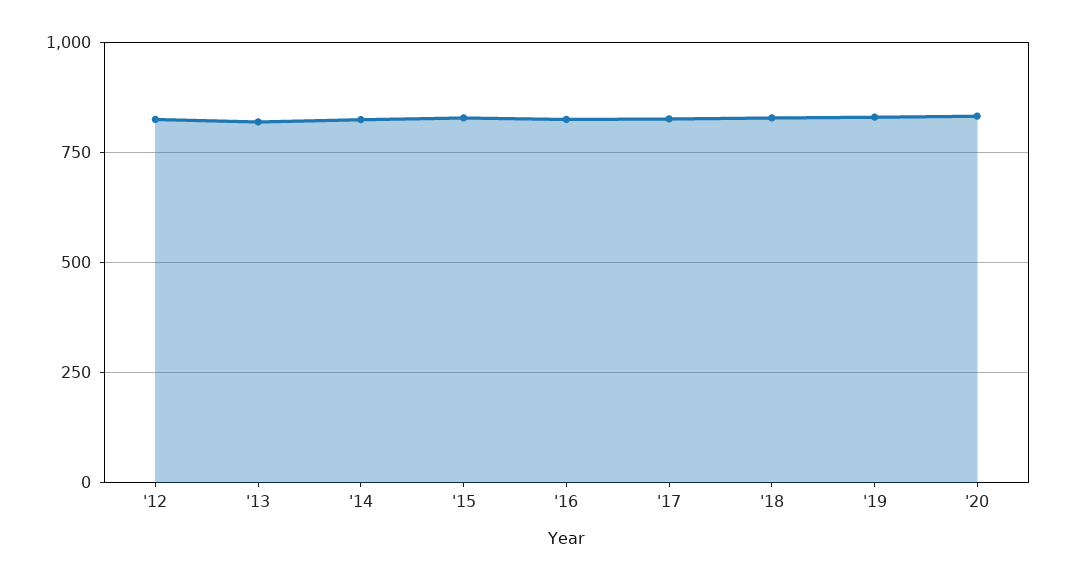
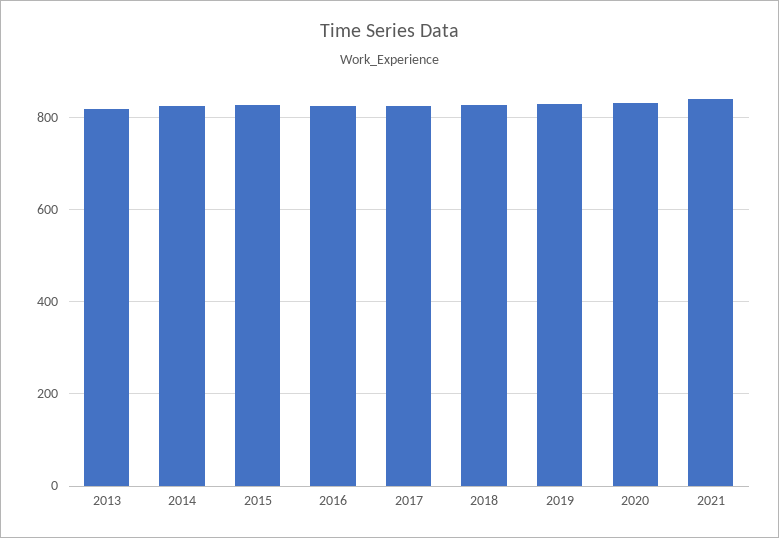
'12: 825 -> none
2021: none -> 840

